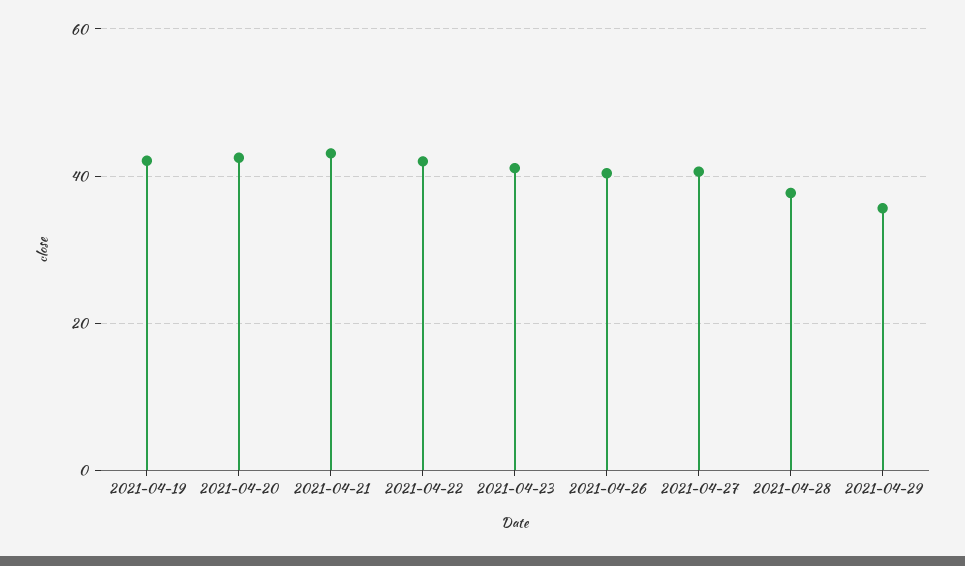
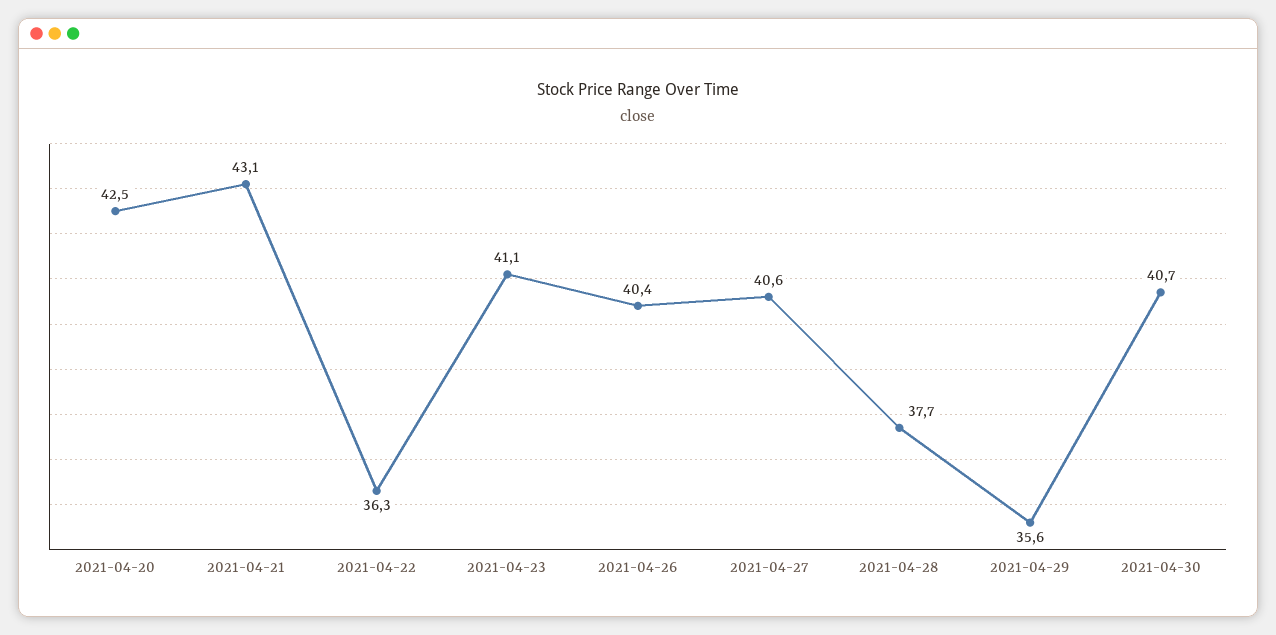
2021-04-19: 42 -> none
2021-04-22: 42 -> 36.3
2021-04-30: none -> 40.7

